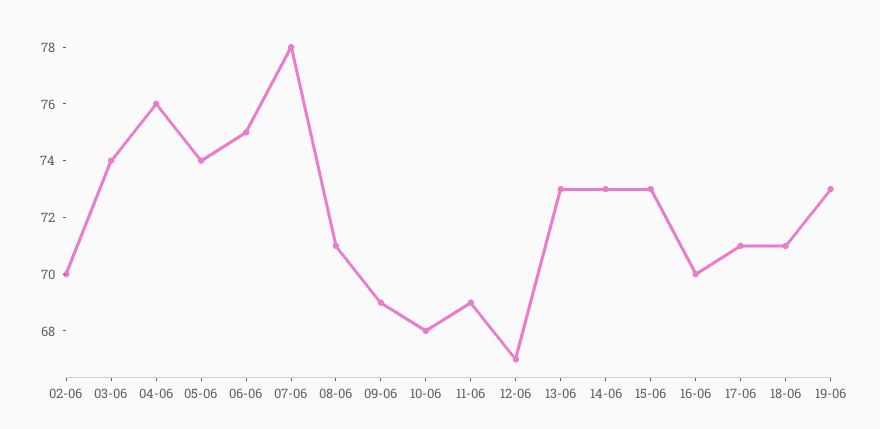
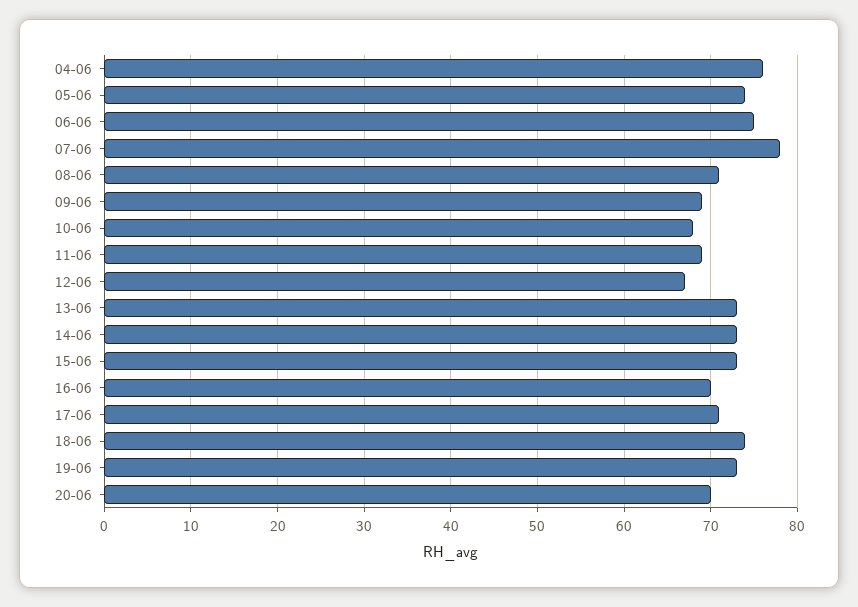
02-06: 70 -> none
03-06: 74 -> none
18-06: 71 -> 74
20-06: none -> 70

